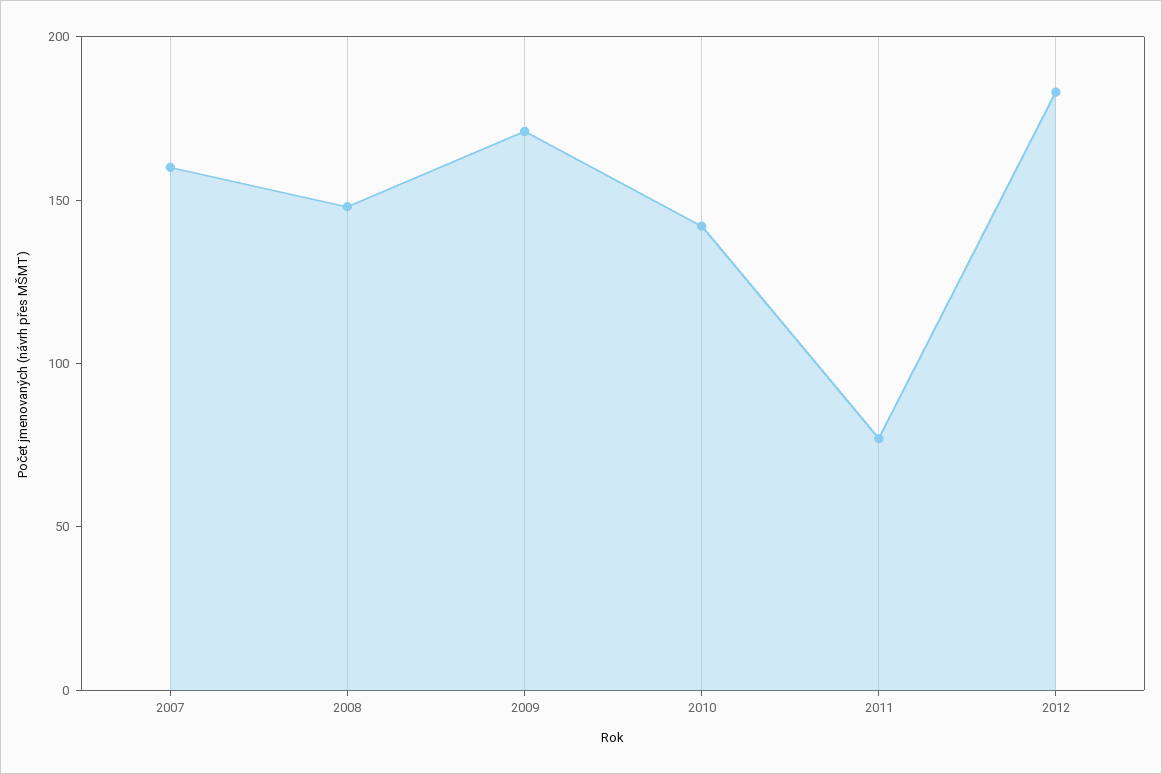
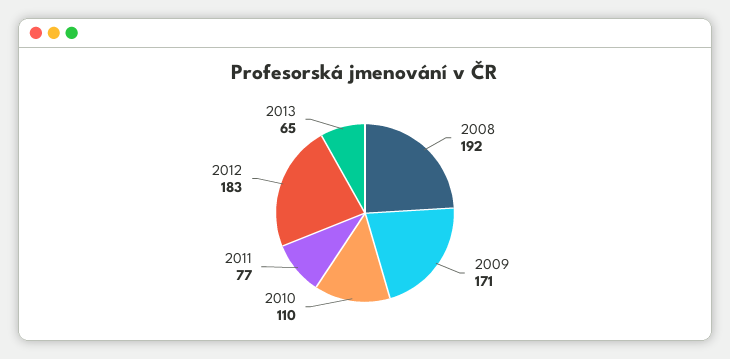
2007: 160 -> none
2008: 150 -> 192
2010: 140 -> 110
2013: none -> 65

